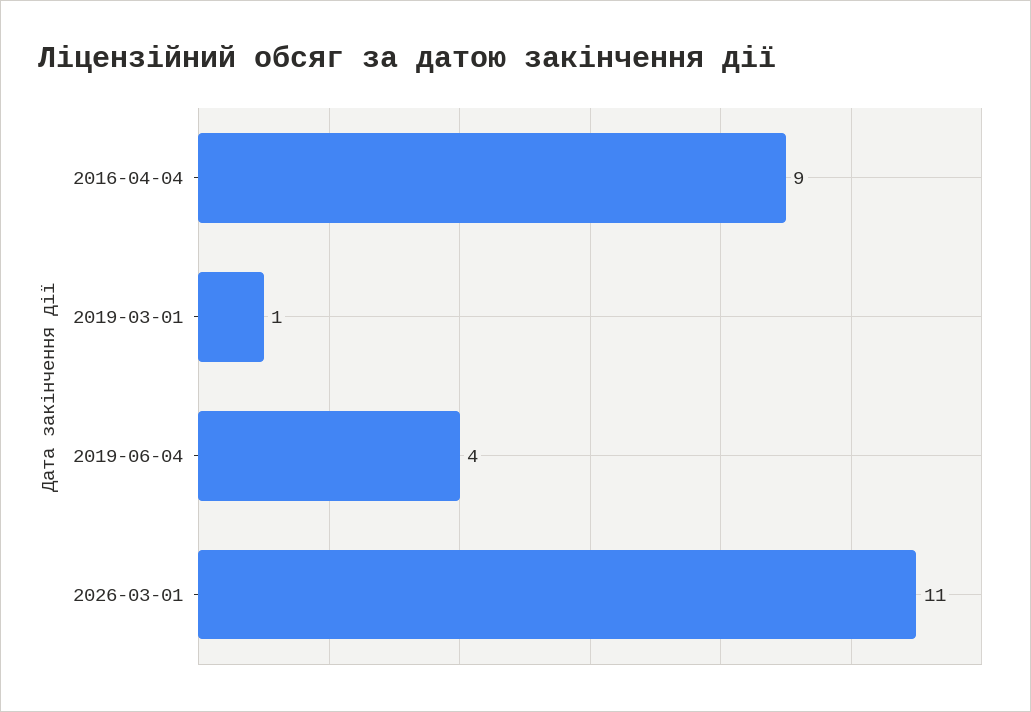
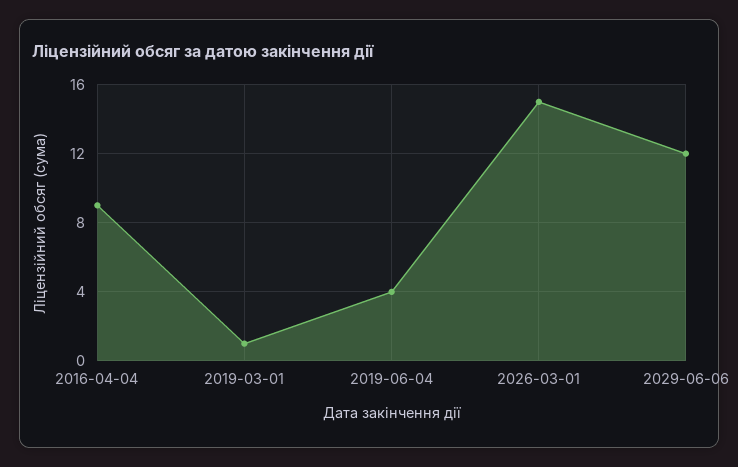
2026-03-01: 11 -> 15
2029-06-06: none -> 12

